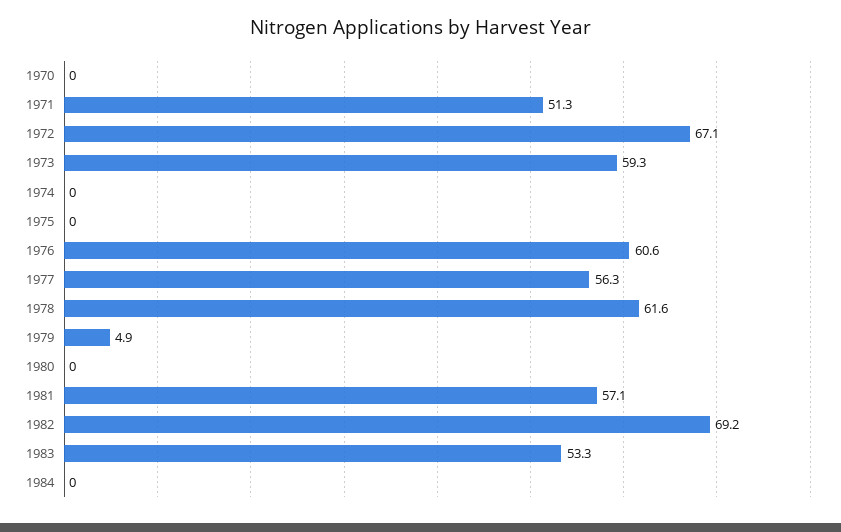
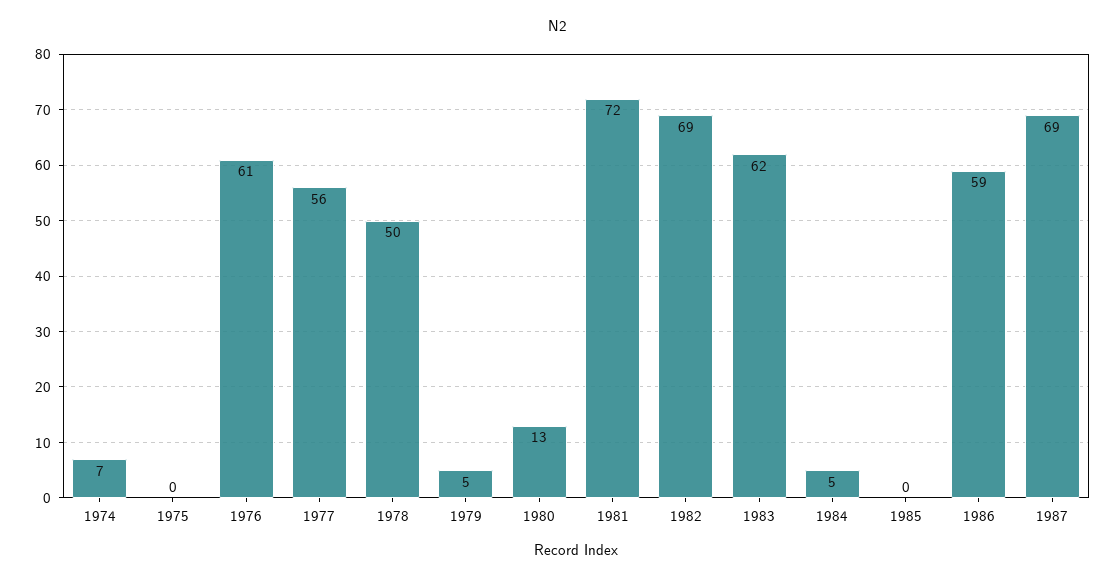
1970: 0 -> none
1971: 51.3 -> none
1972: 67.1 -> none
1973: 59.3 -> none
1974: 0 -> 7
1978: 61.6 -> 50
1980: 0 -> 13
1981: 57.1 -> 72
1983: 53.3 -> 62
1984: 0 -> 5
1985: none -> 0
1986: none -> 59
1987: none -> 69

